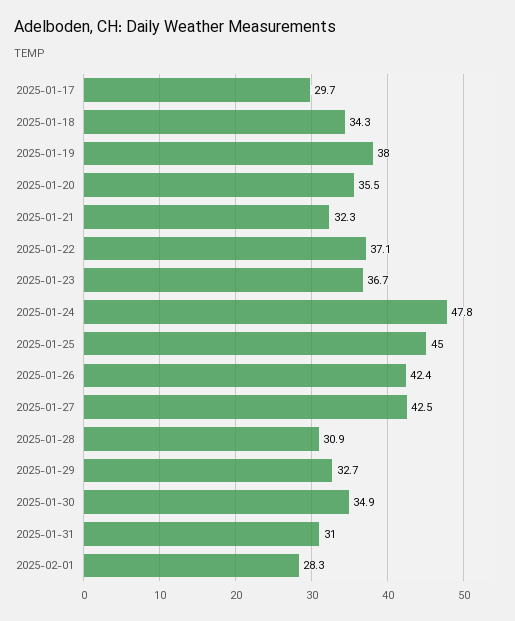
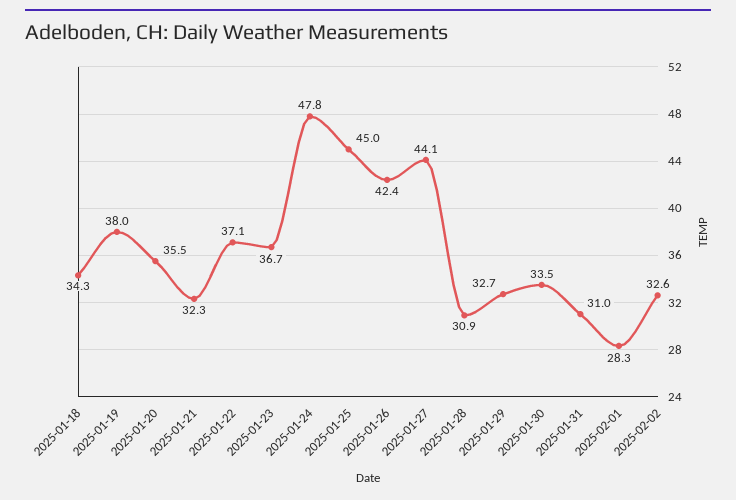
2025-01-17: 29.7 -> none
2025-01-27: 42.5 -> 44.1
2025-01-30: 34.9 -> 33.5
2025-02-02: none -> 32.6

